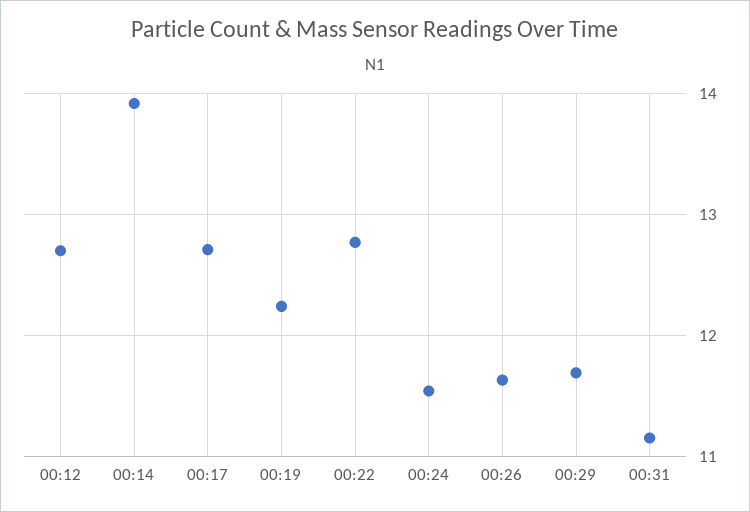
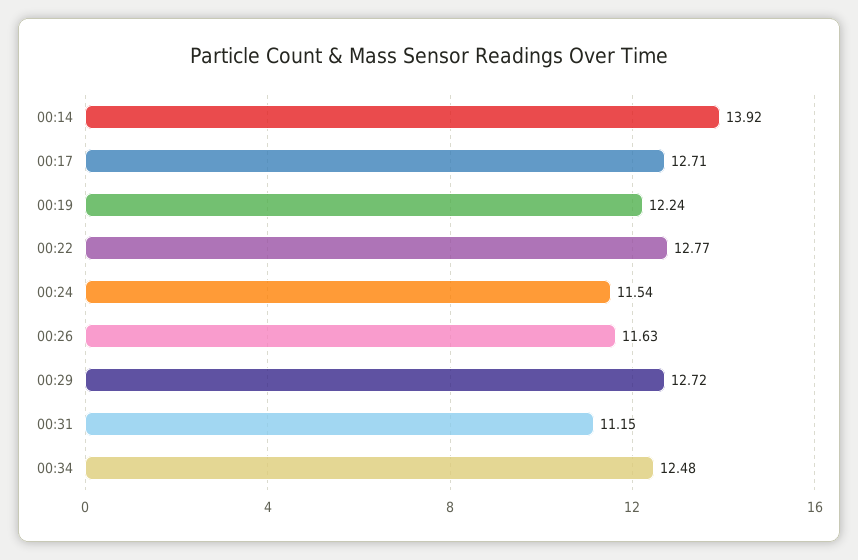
00:12: 12.7 -> none
00:29: 11.7 -> 12.72
00:34: none -> 12.48

